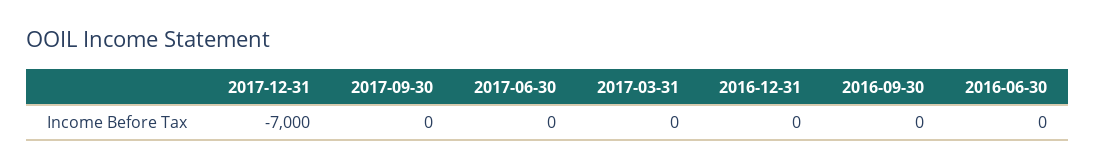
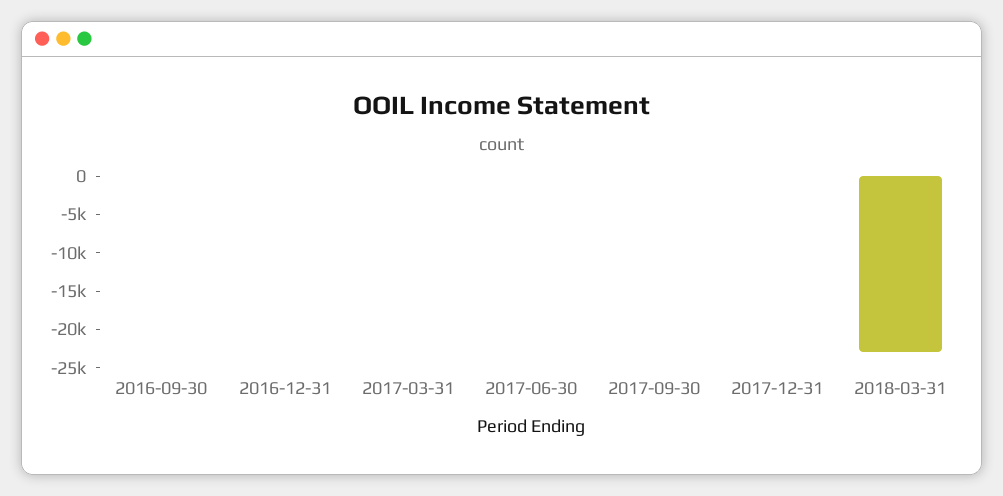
2017-12-31: -7000 -> 0
2016-06-30: 0 -> none
2018-03-31: none -> -22500

